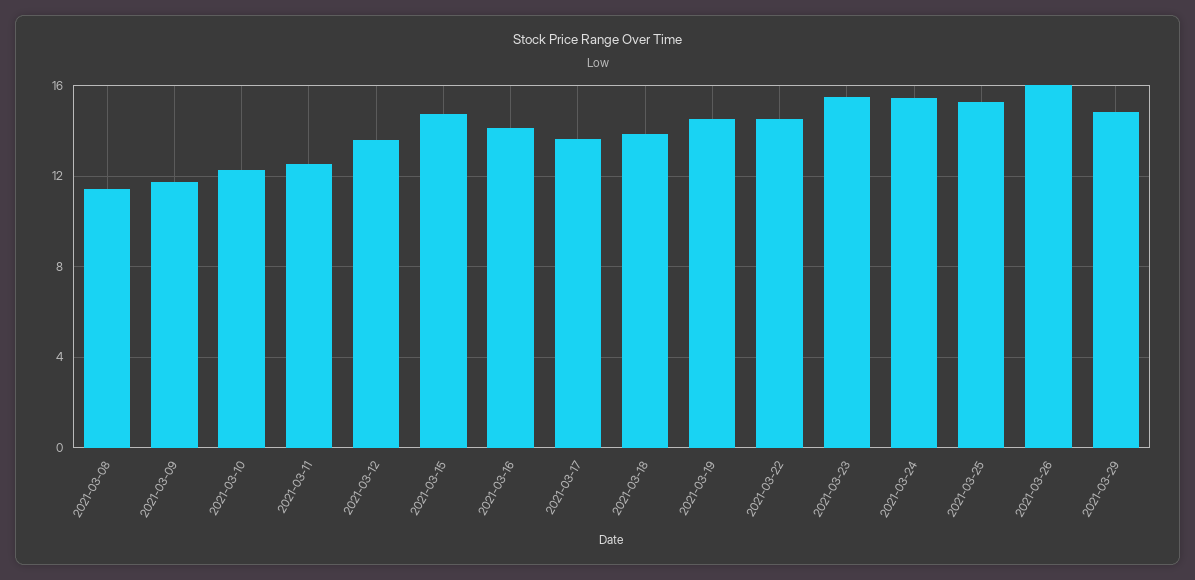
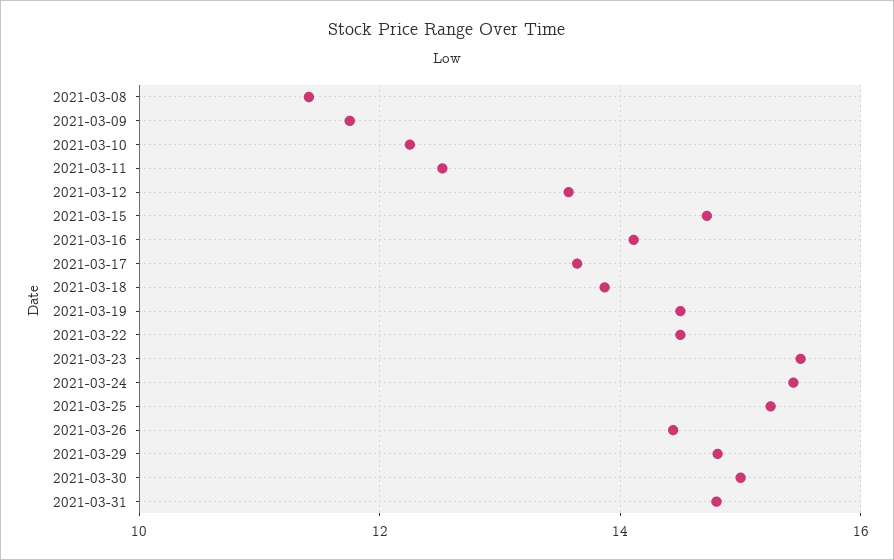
2021-03-26: 16 -> 14.4
2021-03-30: none -> 15
2021-03-31: none -> 14.8

